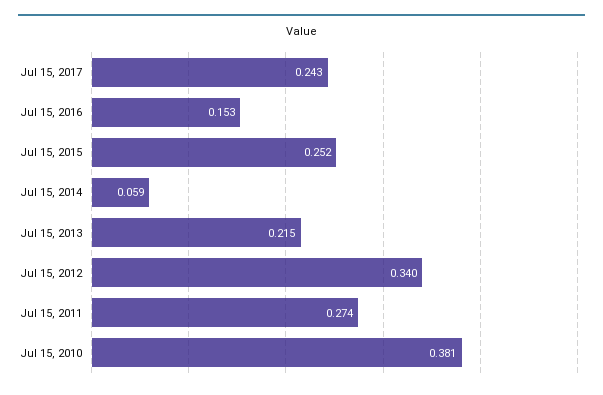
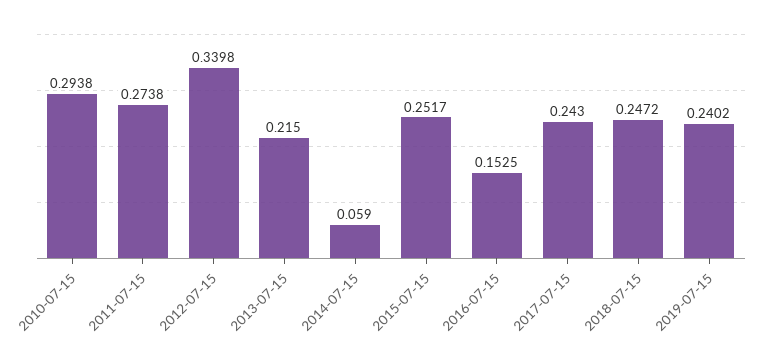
Jul 15, 2010: 0.381 -> 0.2938
2018-07-15: none -> 0.2472
2019-07-15: none -> 0.2402

